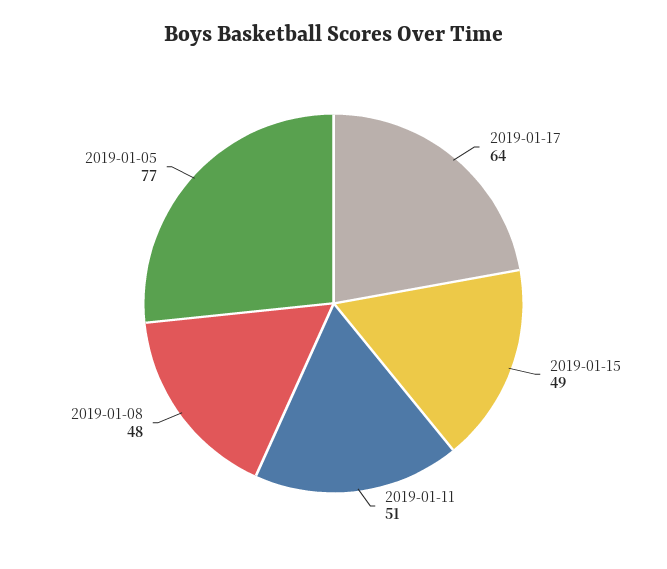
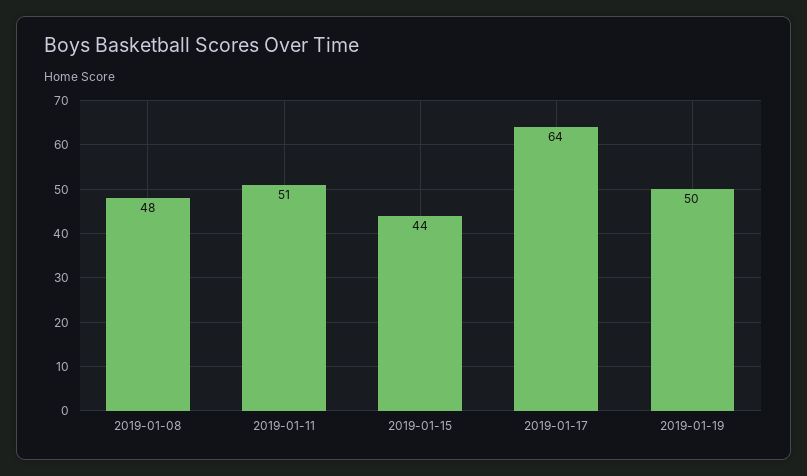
2019-01-15: 49 -> 44
2019-01-05: 77 -> none
2019-01-19: none -> 50

